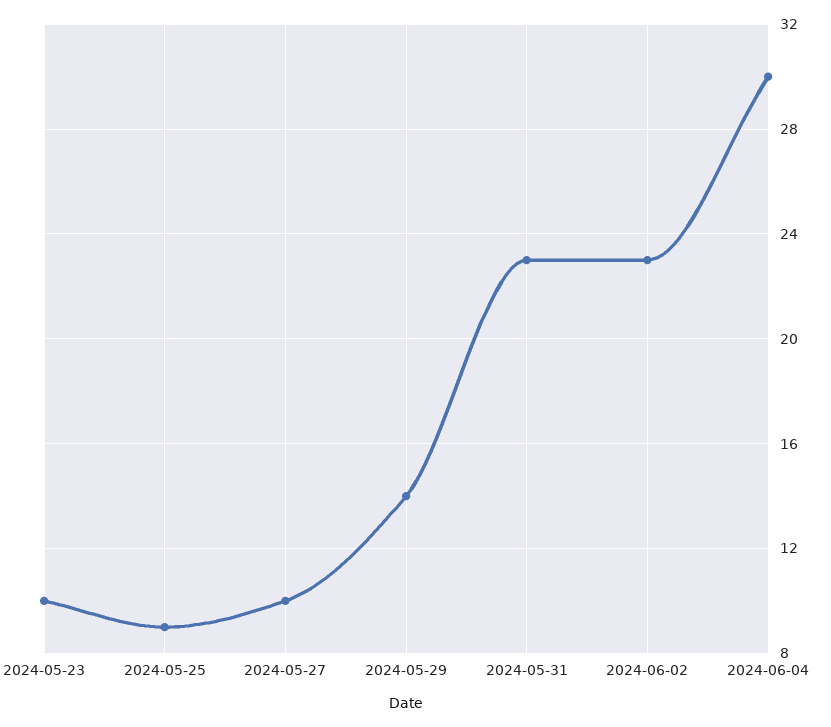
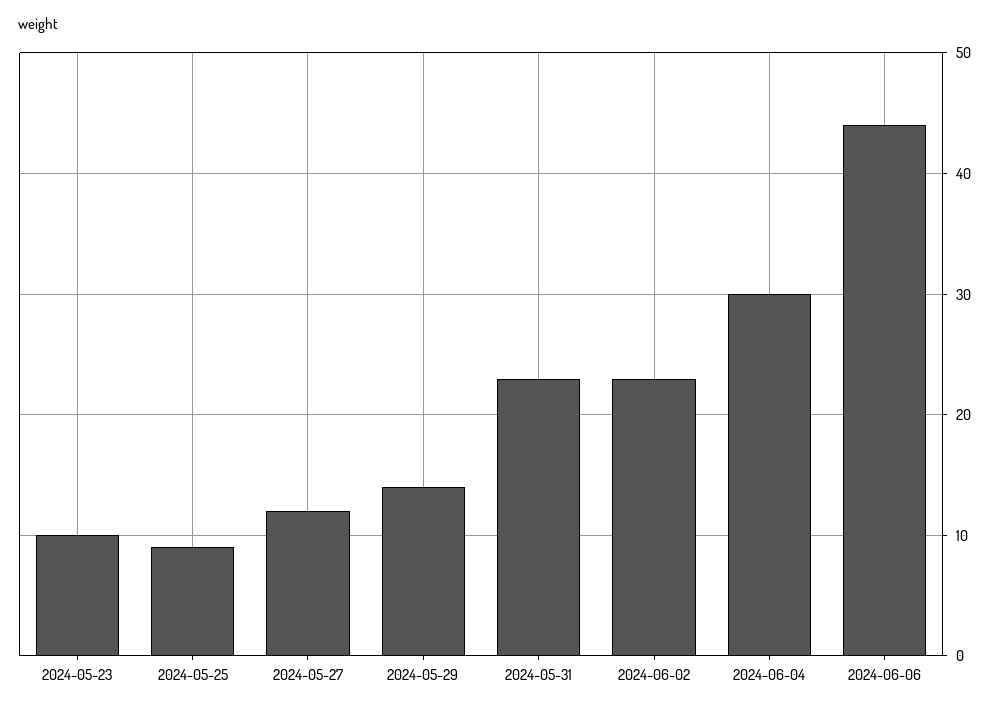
2024-05-27: 10 -> 12
2024-06-06: none -> 44

